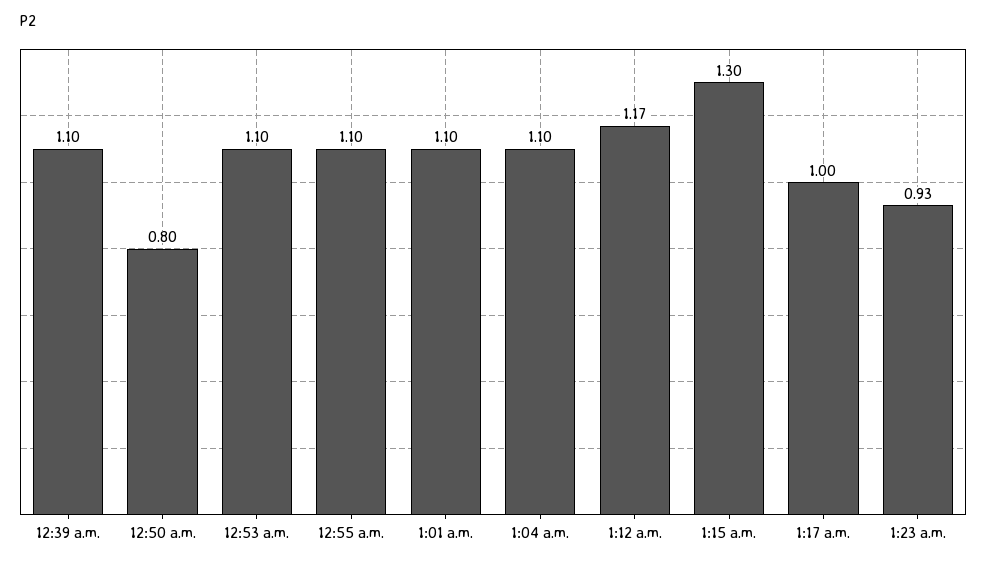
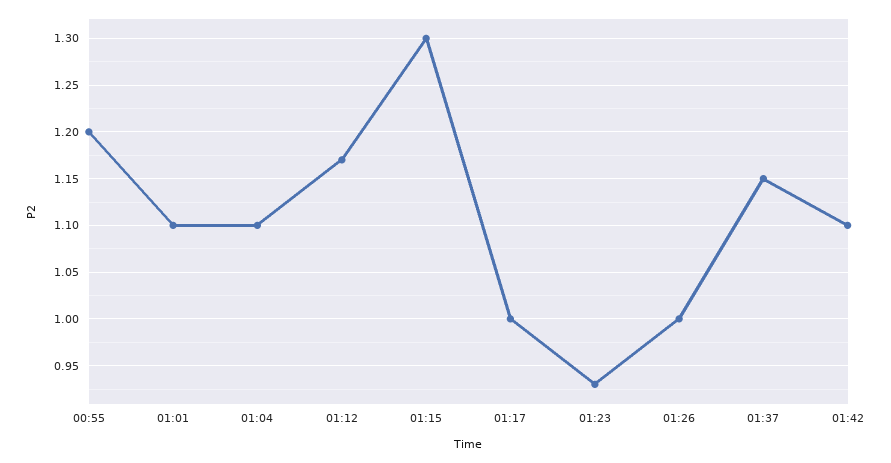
12:39 a.m.: 1.1 -> none
12:50 a.m.: 0.8 -> none
12:53 a.m.: 1.1 -> none
12:55 a.m.: 1.1 -> 1.2
01:26: none -> 1
01:37: none -> 1.15
01:42: none -> 1.1

